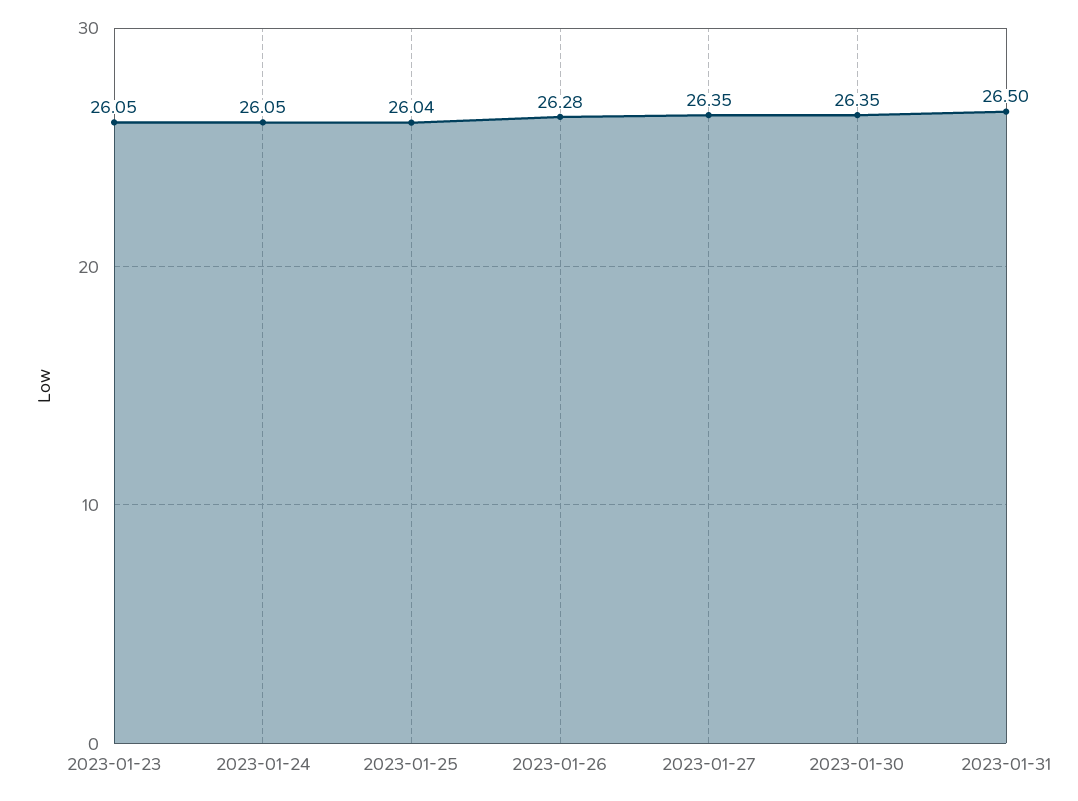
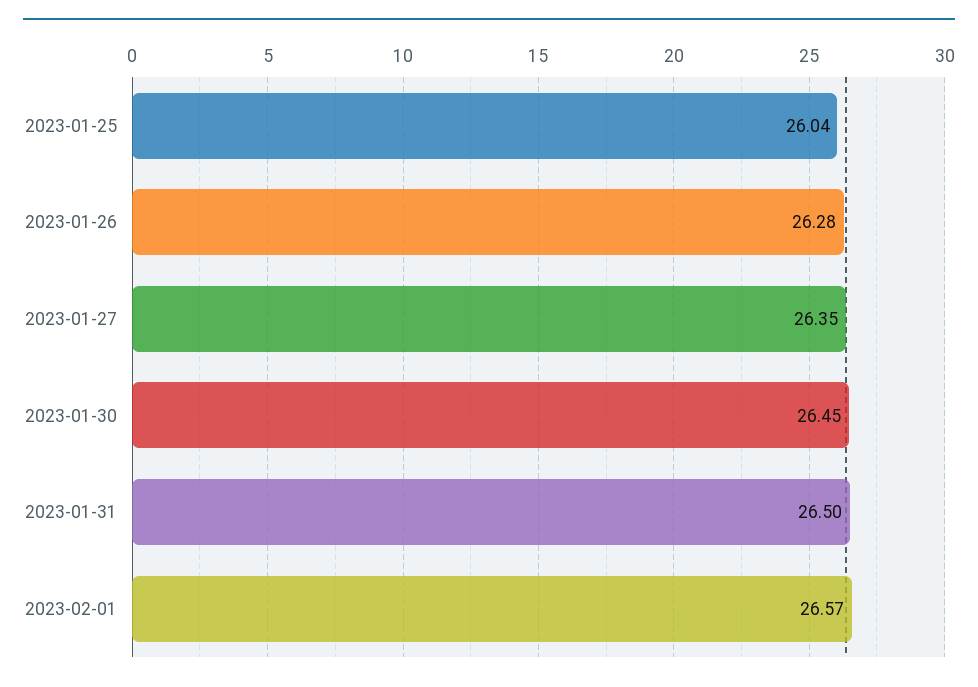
2023-01-23: 26.05 -> none
2023-01-24: 26.05 -> none
2023-01-30: 26.35 -> 26.45
2023-02-01: none -> 26.57

